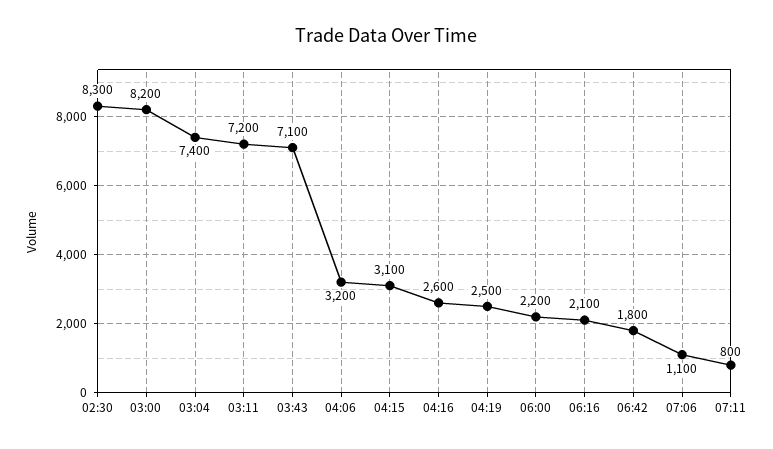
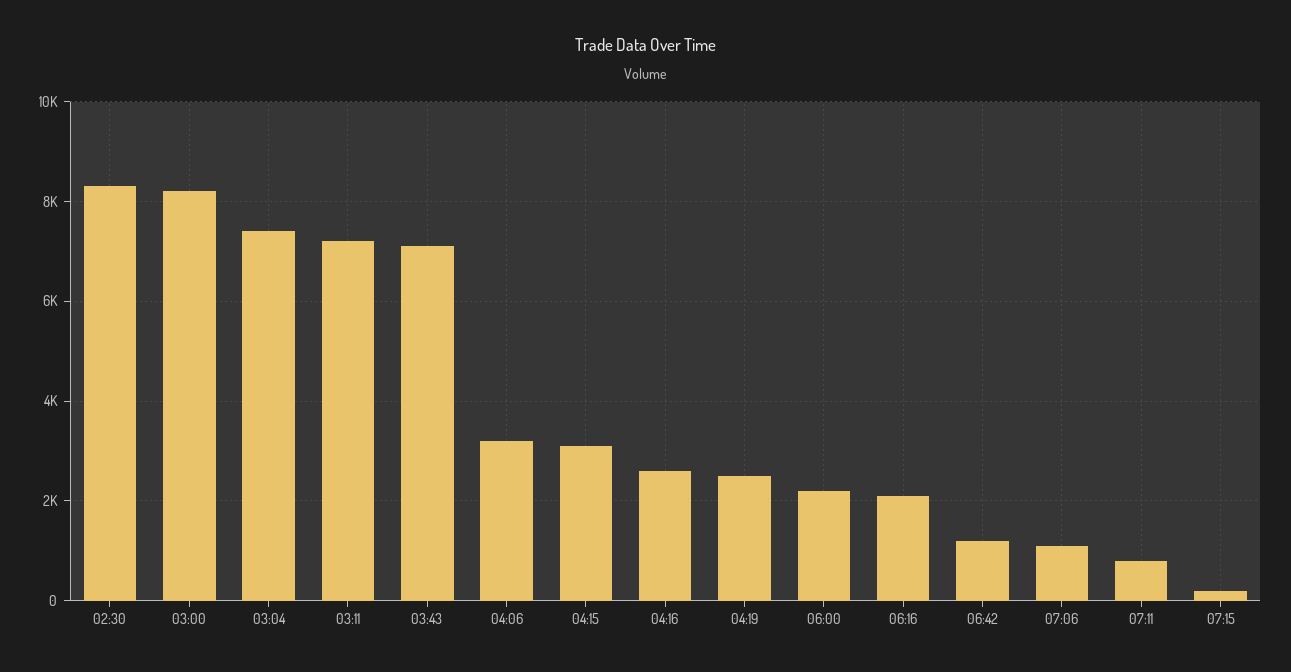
06:42: 1800 -> 1200
07:15: none -> 200

